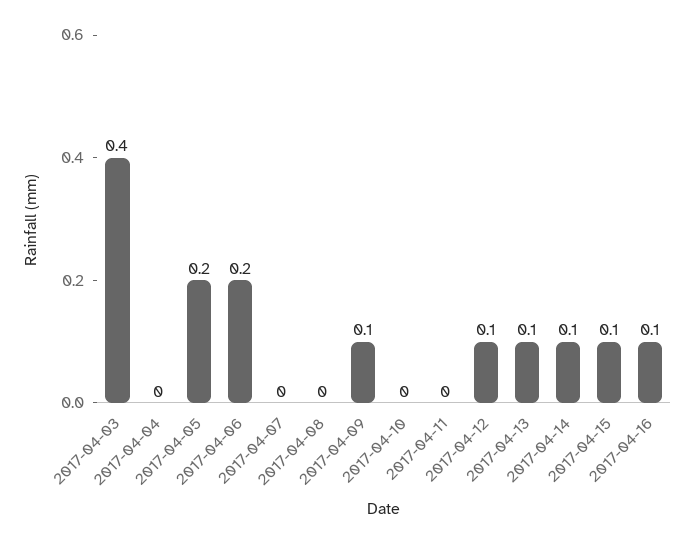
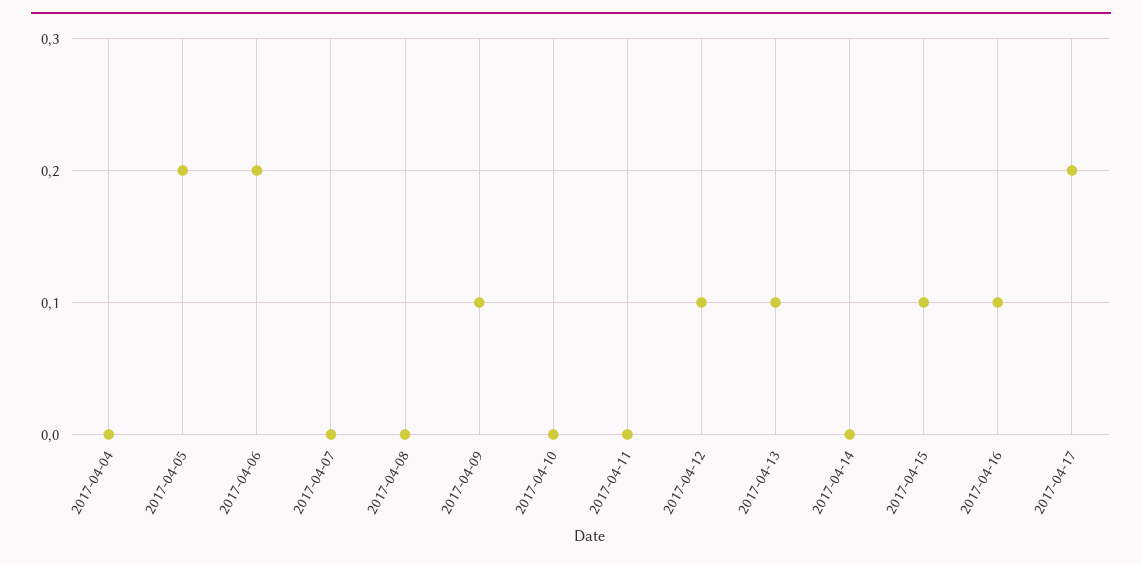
2017-04-03: 0.4 -> none
2017-04-14: 0.1 -> 0
2017-04-17: none -> 0.2

